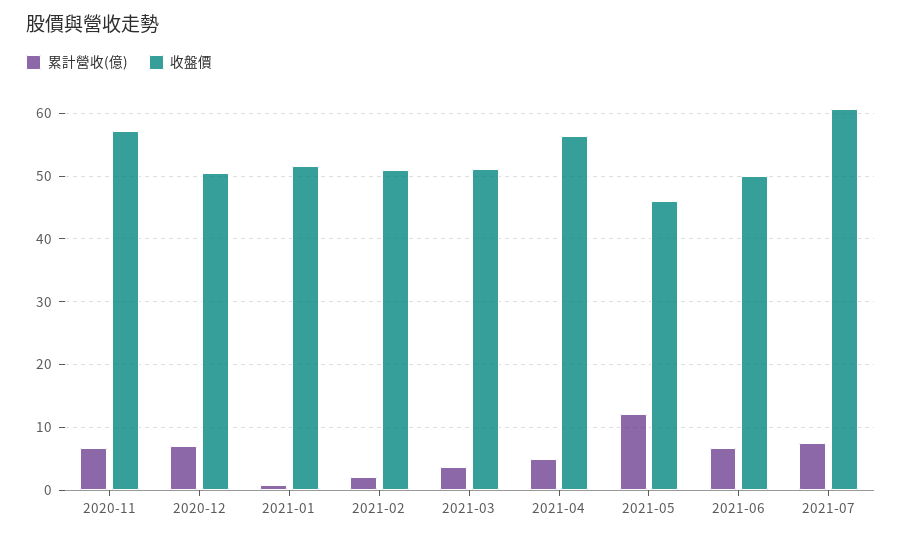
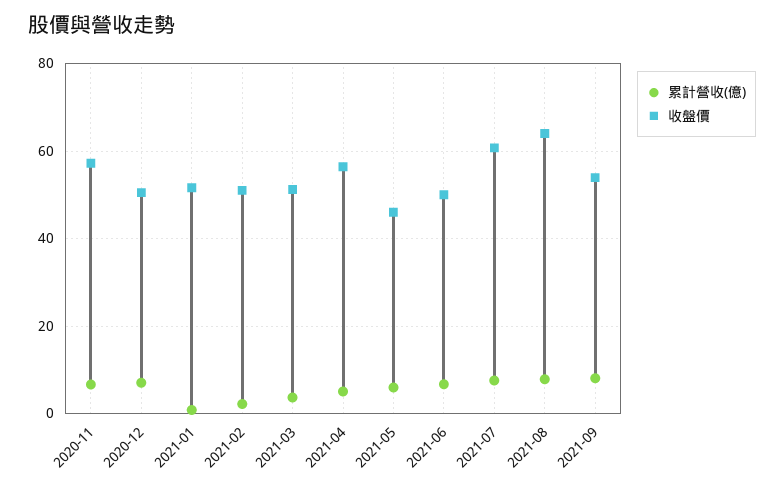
累計營收(億), 2021-05: 12 -> 6
累計營收(億), 2021-08: none -> 8
收盤價, 2021-08: none -> 64
累計營收(億), 2021-09: none -> 8
收盤價, 2021-09: none -> 54

